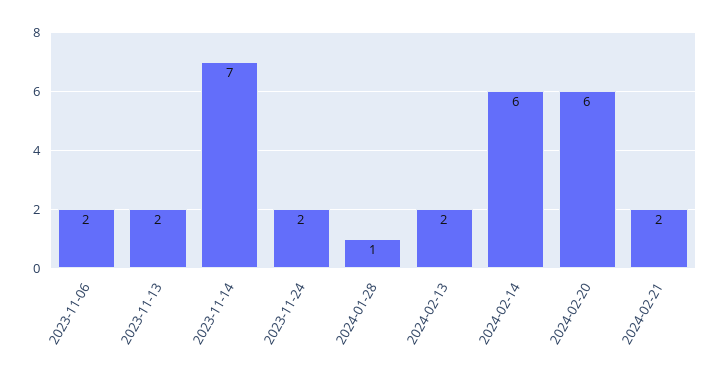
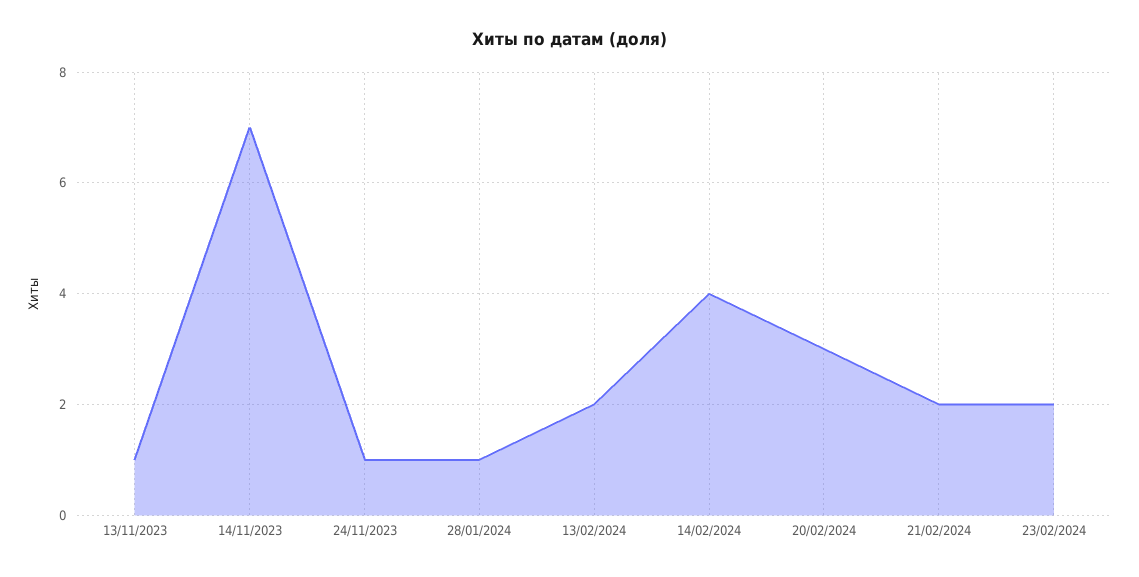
2023-11-06: 2 -> none
2023-11-13: 2 -> 1
2023-11-24: 2 -> 1
2024-02-14: 6 -> 4
2024-02-20: 6 -> 3
23/02/2024: none -> 2

